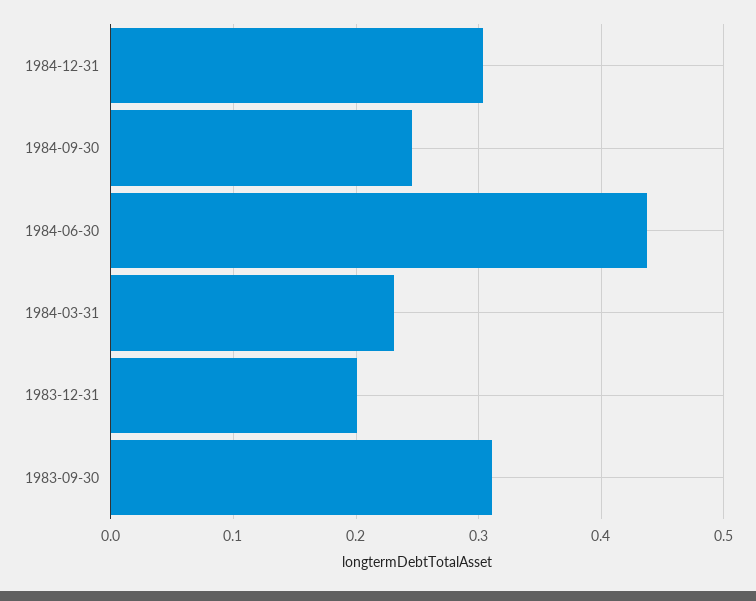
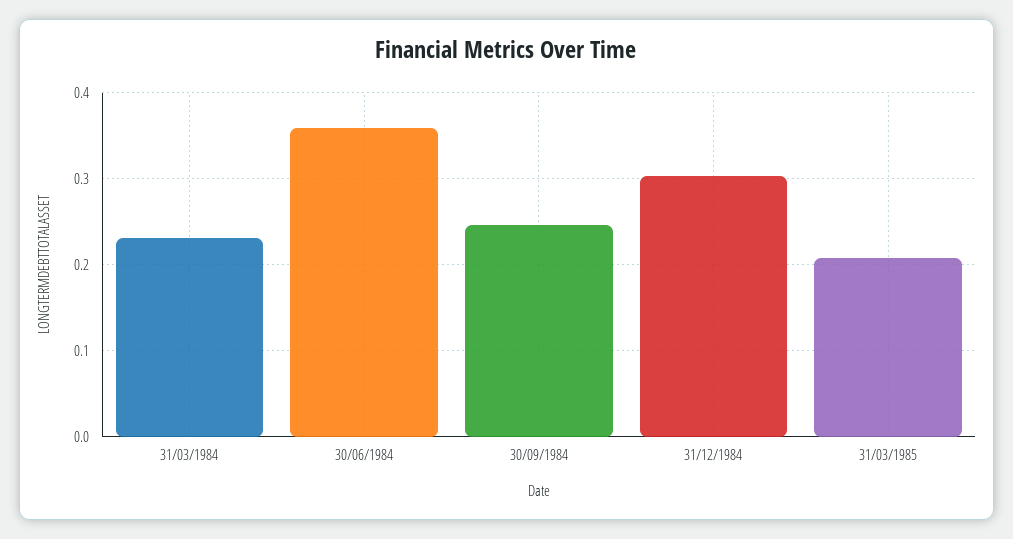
1984-06-30: 0.44 -> 0.36
1983-12-31: 0.2 -> none
1983-09-30: 0.31 -> none
31/03/1985: none -> 0.21

